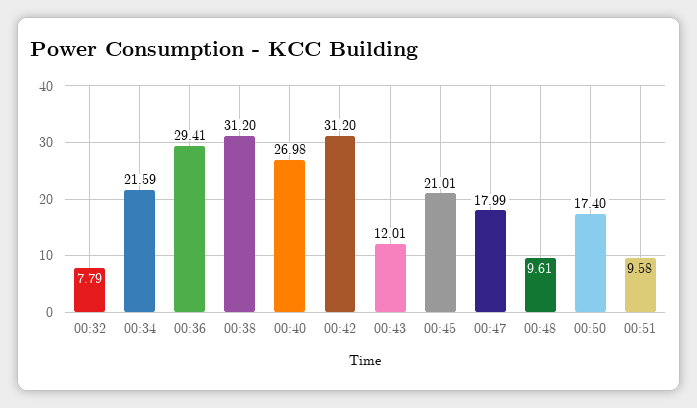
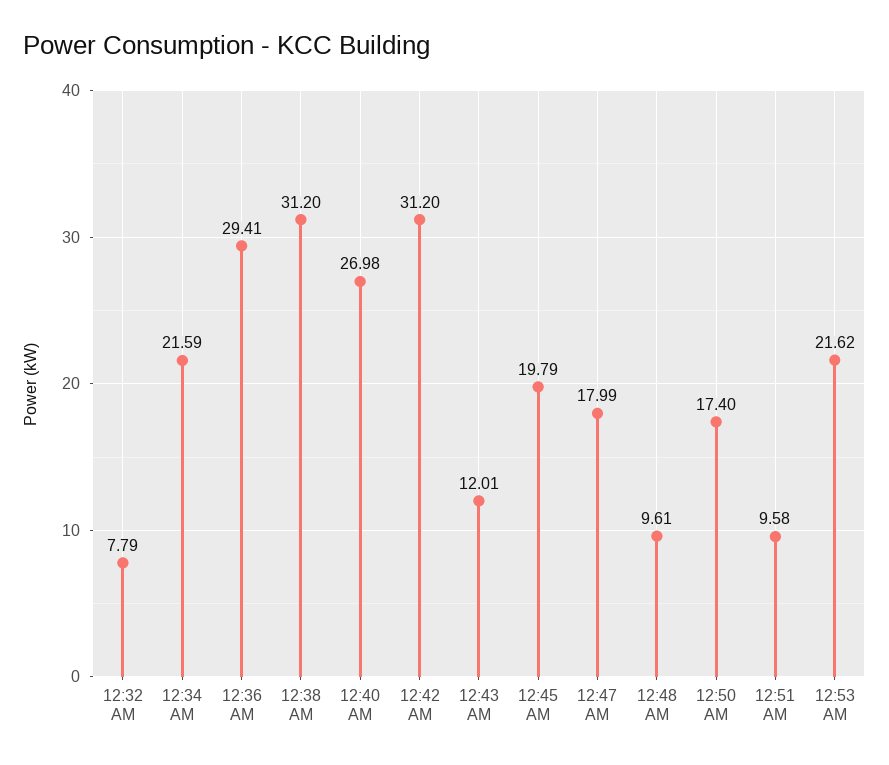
00:45: 21.01 -> 19.79
12:53 AM: none -> 21.62

